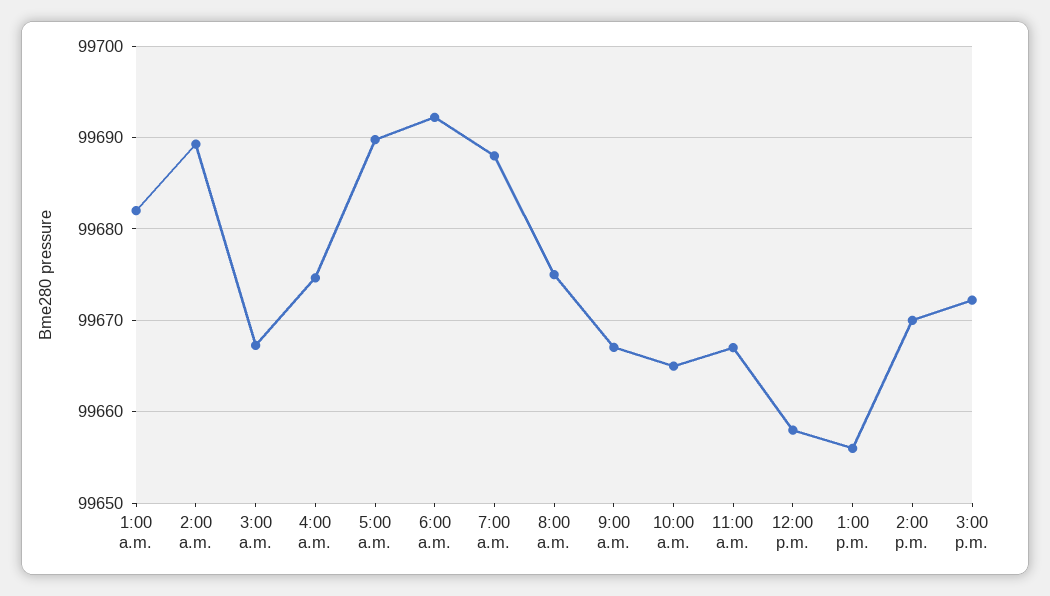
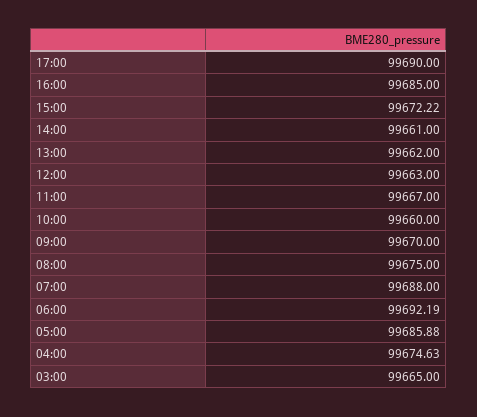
1:00 a.m.: 99682 -> none
2:00 a.m.: 99689 -> none
3:00 a.m.: 99667 -> 99665
5:00 a.m.: 99690 -> 99685.88
9:00 a.m.: 99667 -> 99670
10:00 a.m.: 99665 -> 99660
12:00 p.m.: 99658 -> 99663
1:00 p.m.: 99656 -> 99662
2:00 p.m.: 99670 -> 99661
17:00: none -> 99690
16:00: none -> 99685

